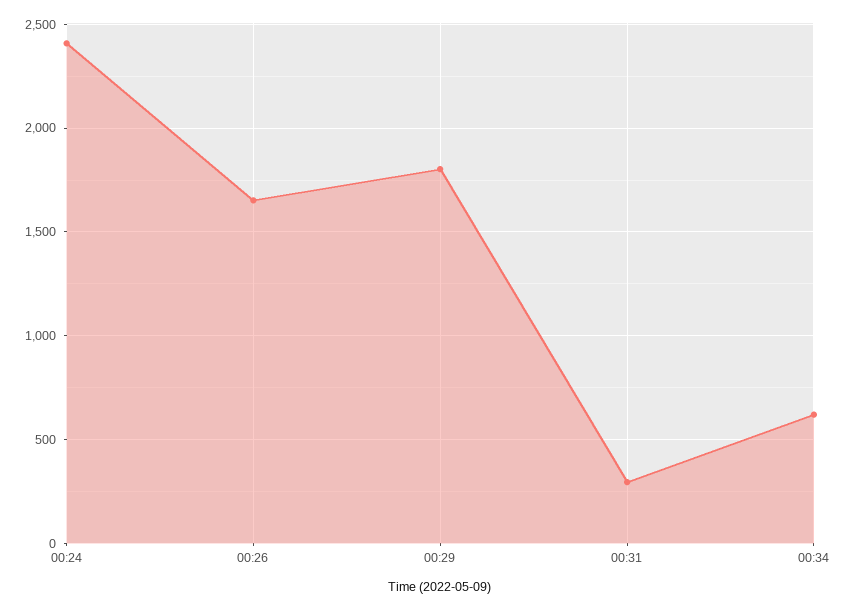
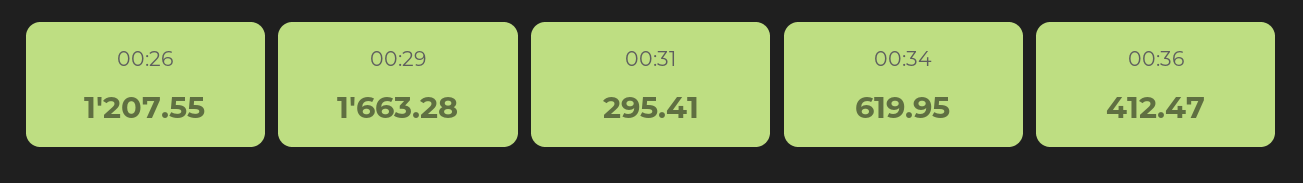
00:24: 2400 -> none
00:26: 1650 -> 1207.55
00:29: 1800 -> 1663.28
00:36: none -> 412.47

